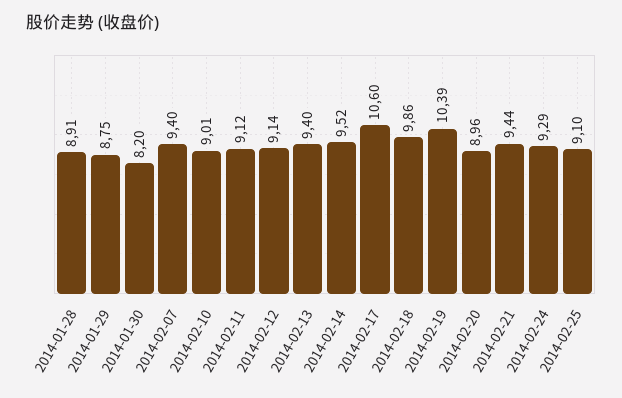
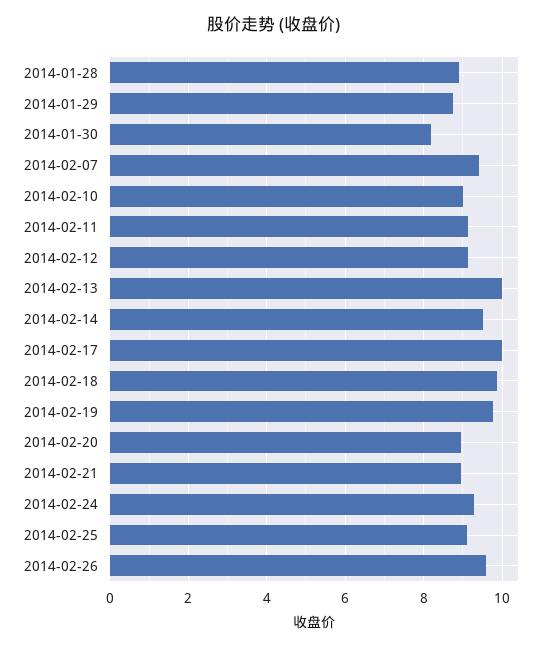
2014-02-13: 9.4 -> 10
2014-02-17: 10.6 -> 10
2014-02-19: 10.39 -> 9.8
2014-02-21: 9.44 -> 9
2014-02-26: none -> 9.6

